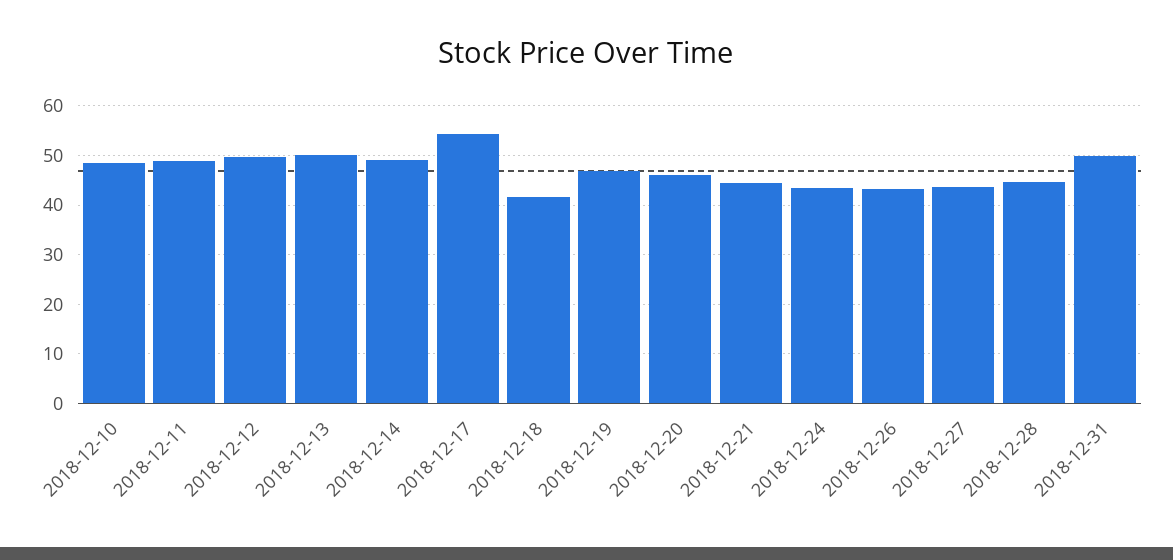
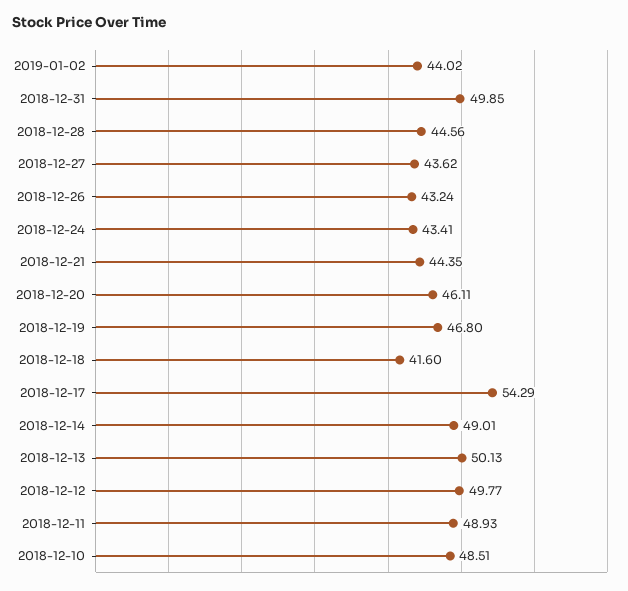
2019-01-02: none -> 44.02

